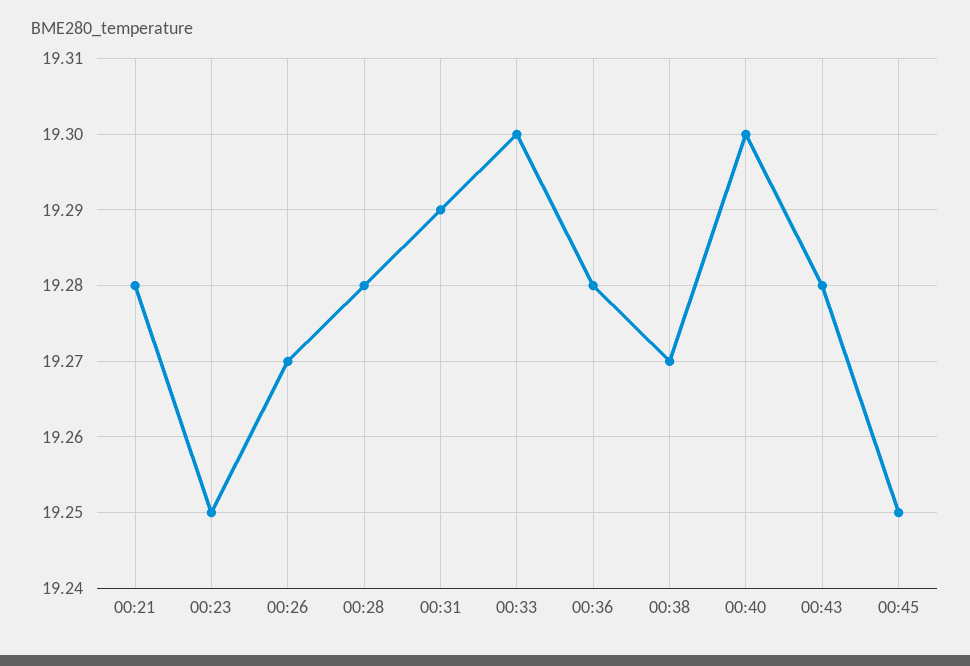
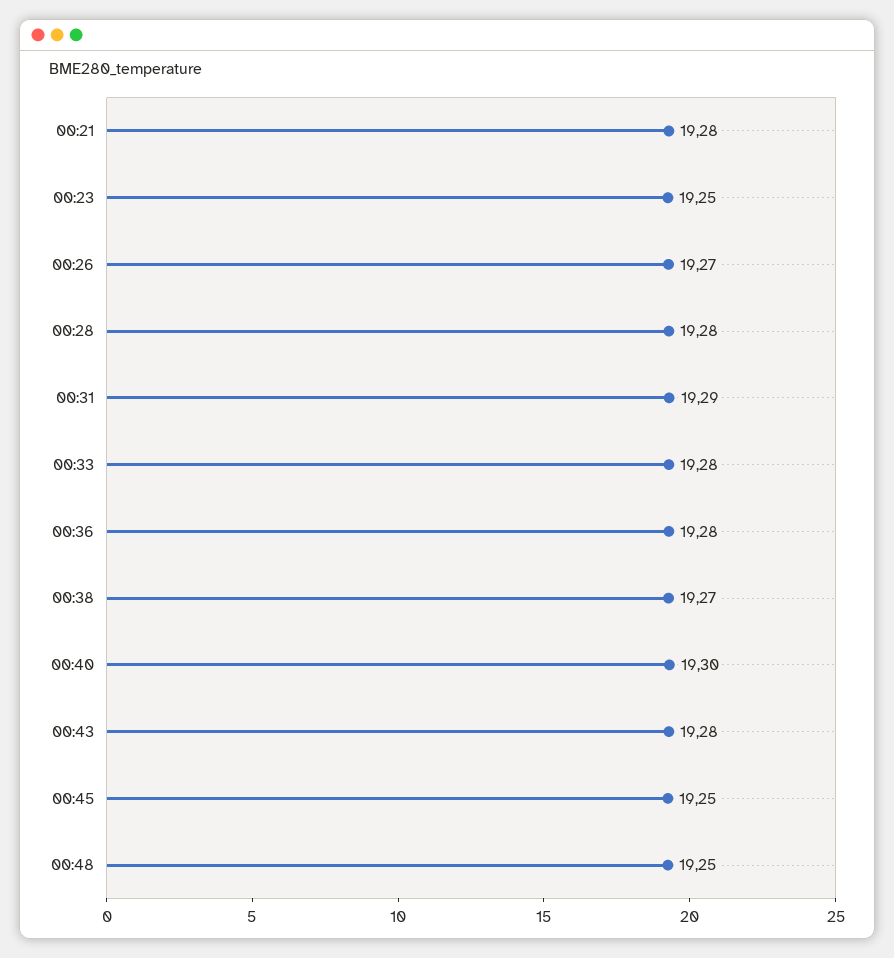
00:33: 19.3 -> 19.28
00:48: none -> 19.25

